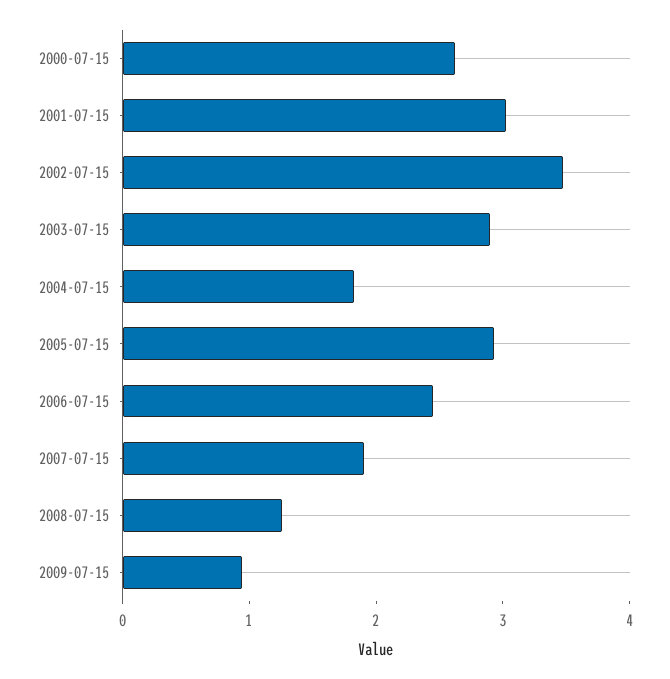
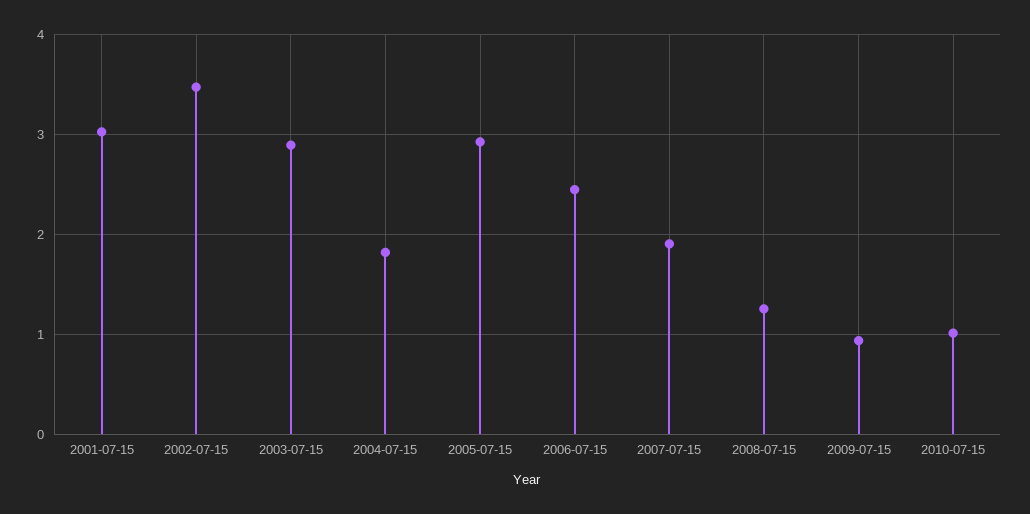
2000-07-15: 2.6 -> none
2010-07-15: none -> 1

